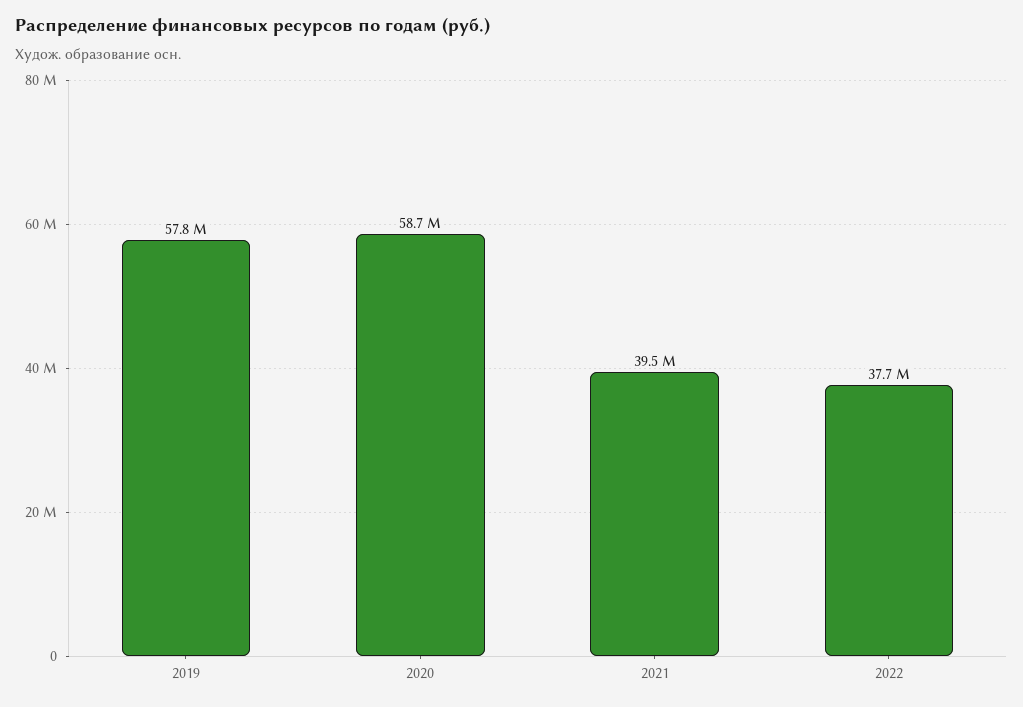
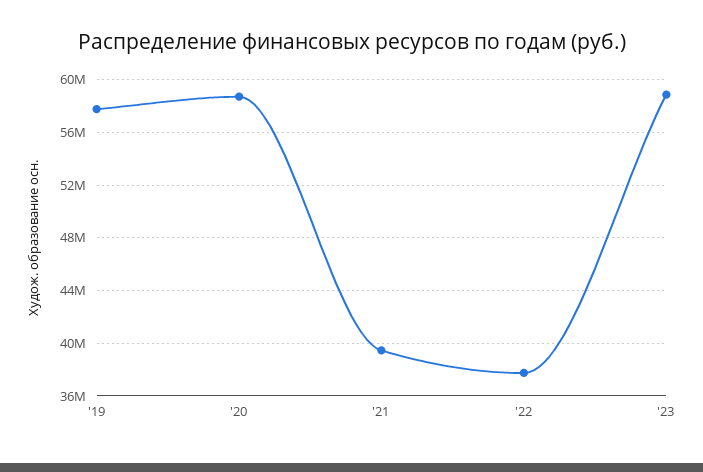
'23: none -> 59000000

